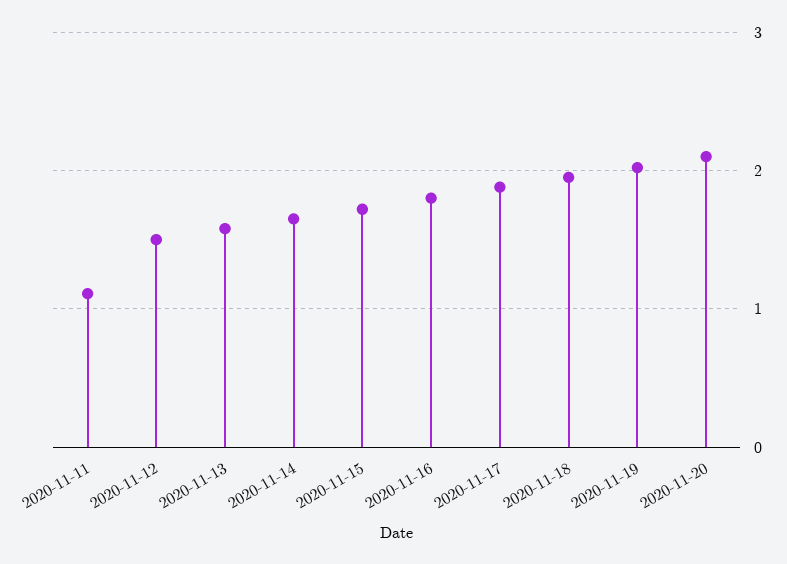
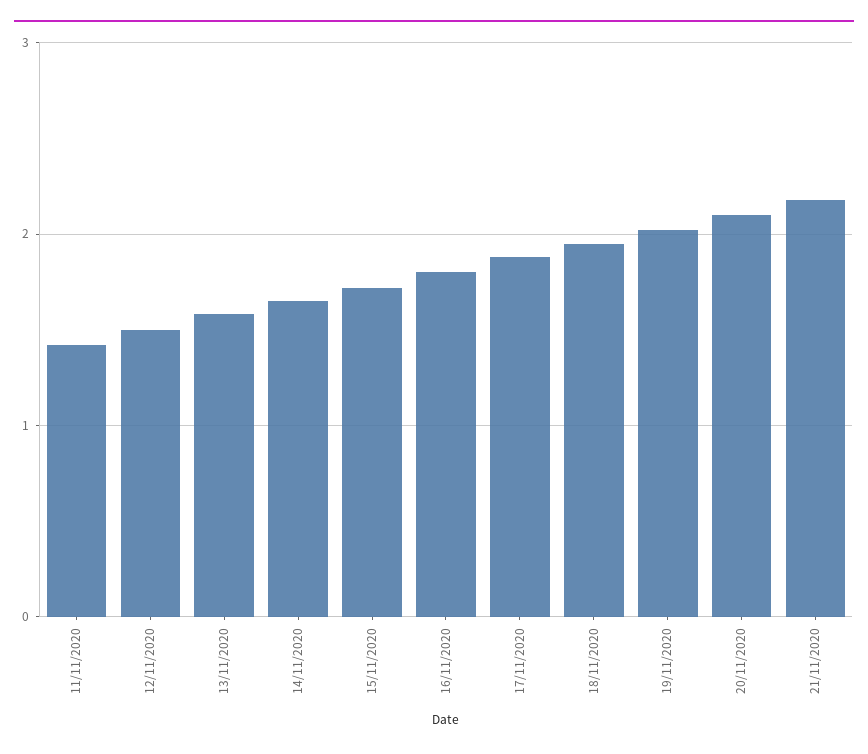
2020-11-11: 1.1 -> 1.4
21/11/2020: none -> 2.2

